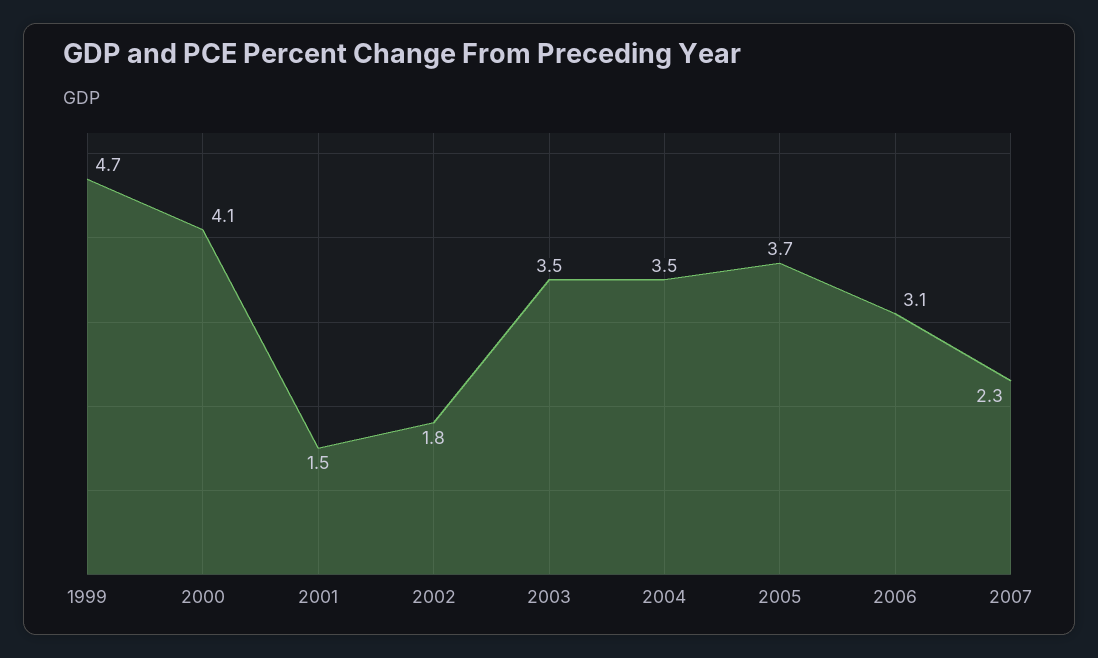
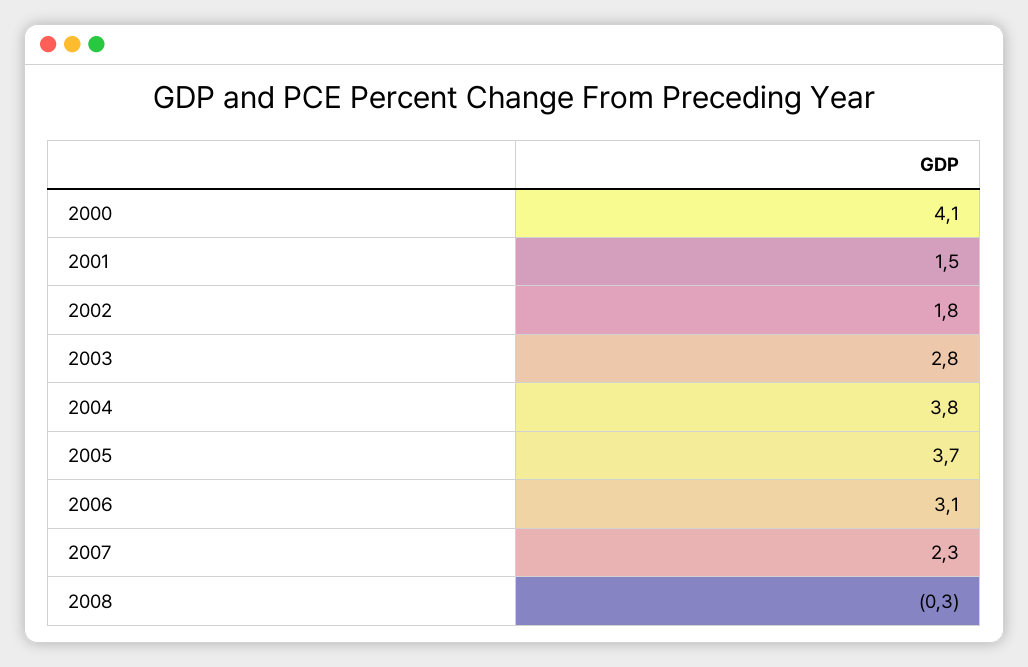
1999: 4.7 -> none
2003: 3.5 -> 2.8
2004: 3.5 -> 3.8
2008: none -> -0.3

